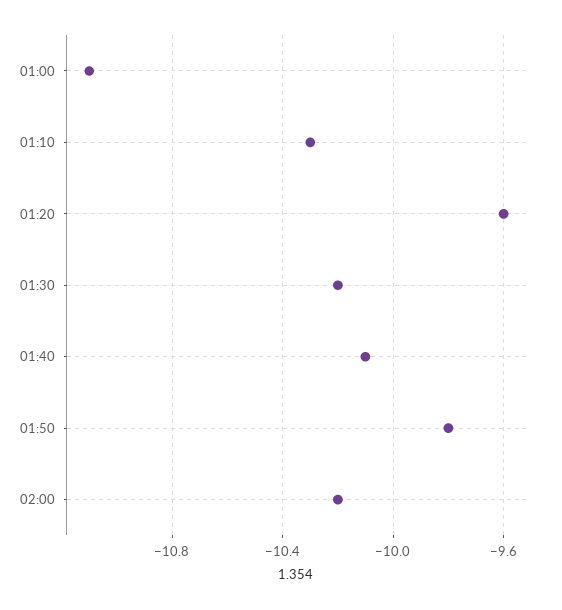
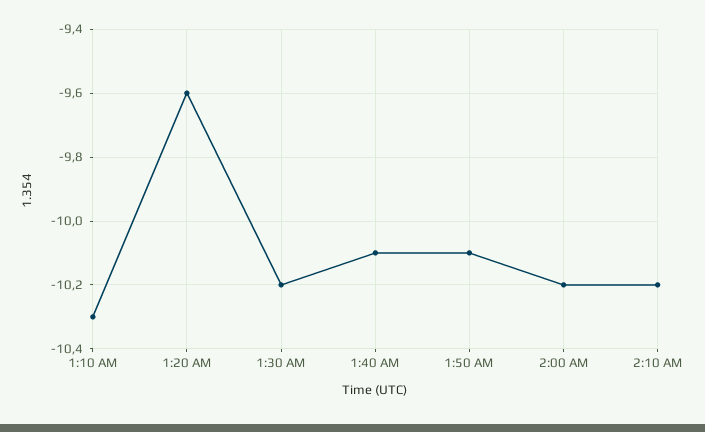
01:00: -11.1 -> none
01:50: -9.8 -> -10.1
2:10 AM: none -> -10.2

